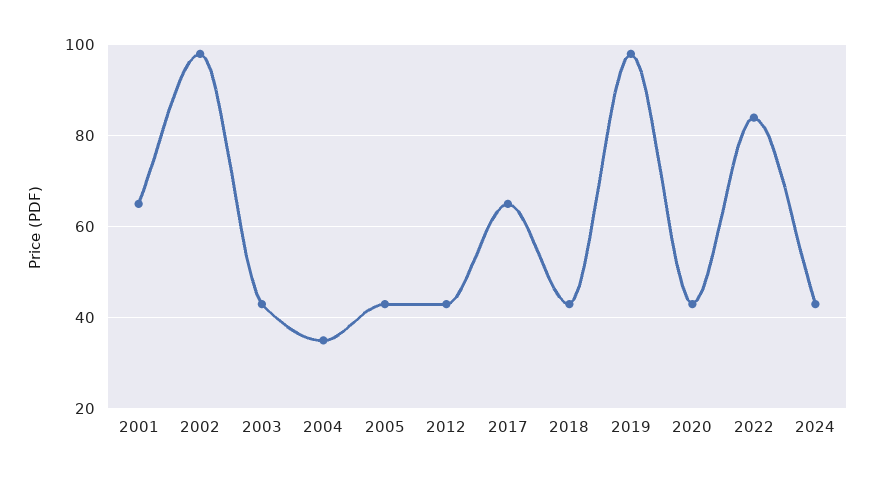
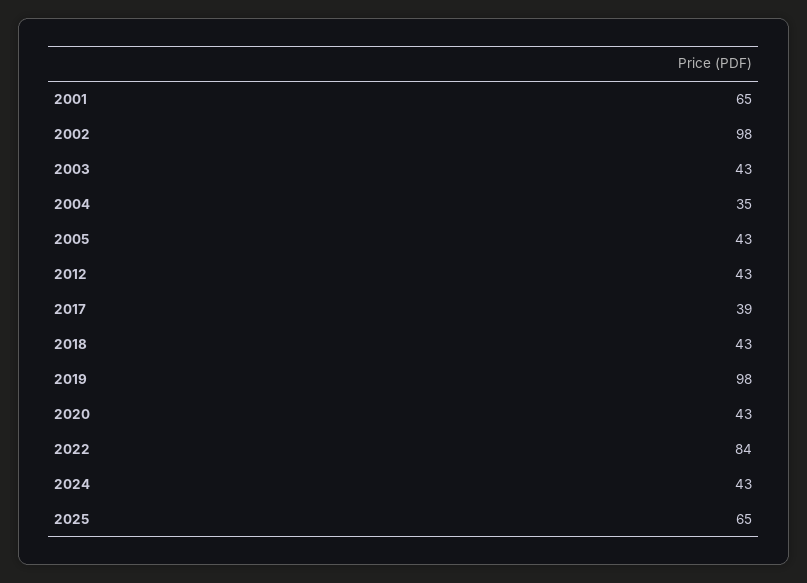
2017: 65 -> 39
2025: none -> 65

